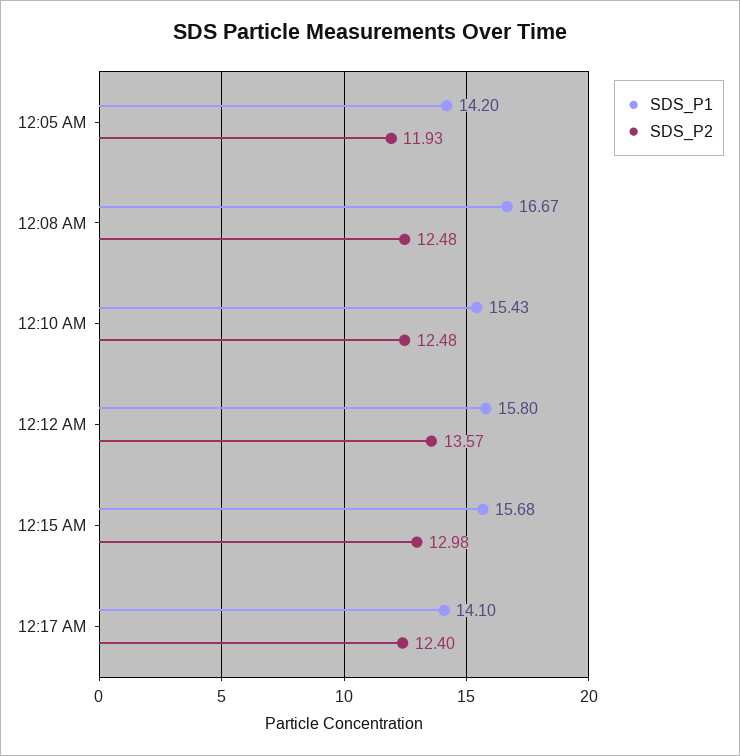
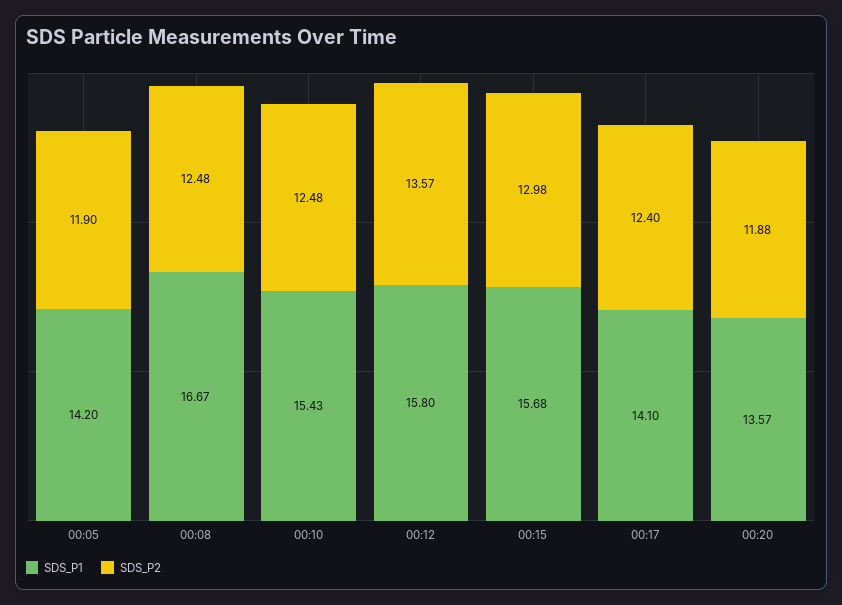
SDS_P2, 12:05 AM: 11.93 -> 11.9
SDS_P1, 00:20: none -> 13.57
SDS_P2, 00:20: none -> 11.88

